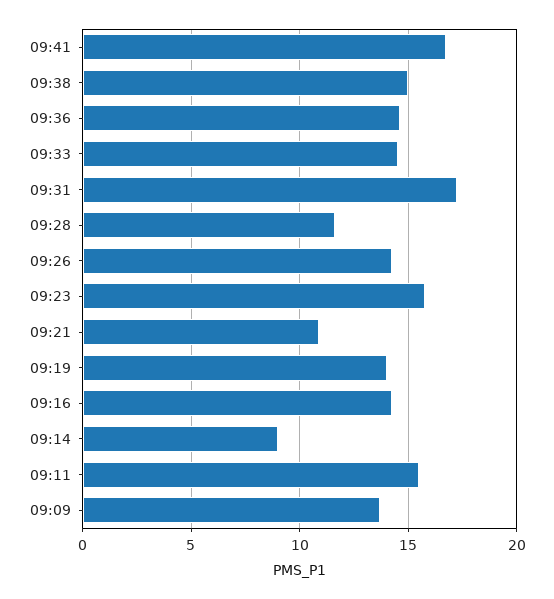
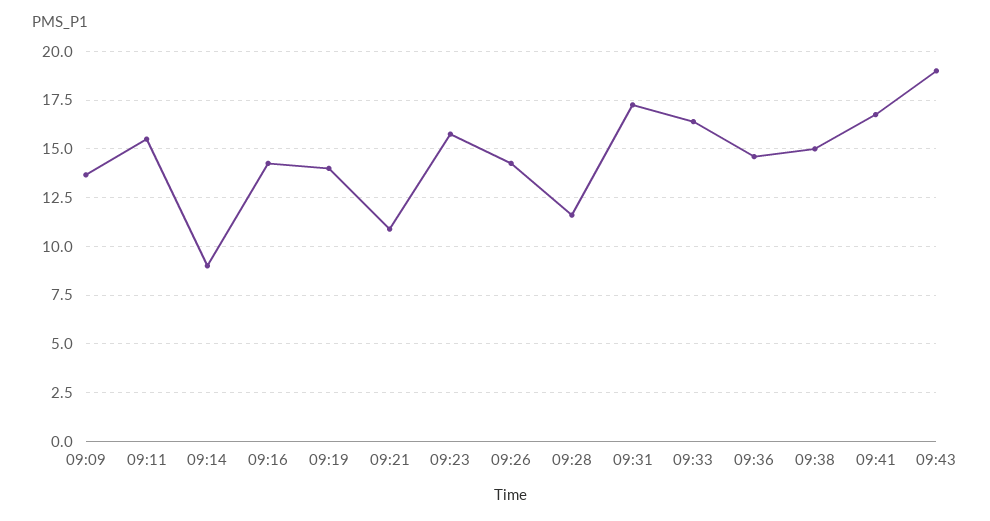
09:33: 14.5 -> 16.5
09:43: none -> 19

